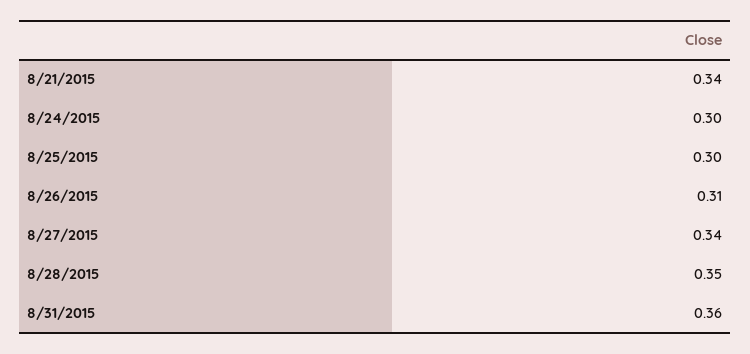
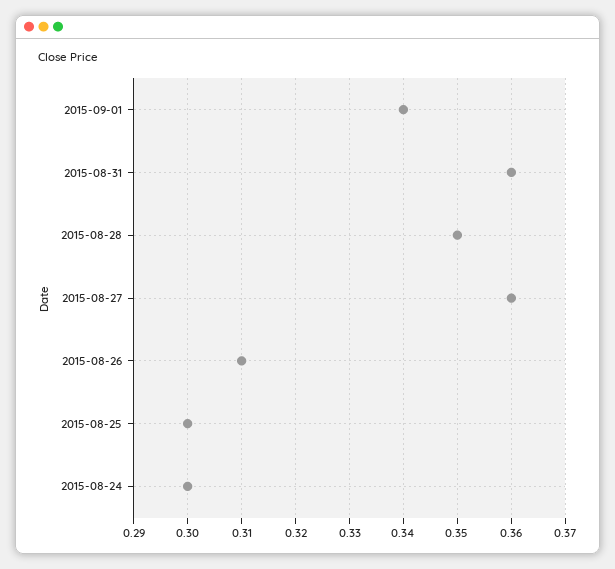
8/21/2015: 0.34 -> none
8/27/2015: 0.34 -> 0.36
2015-09-01: none -> 0.34

